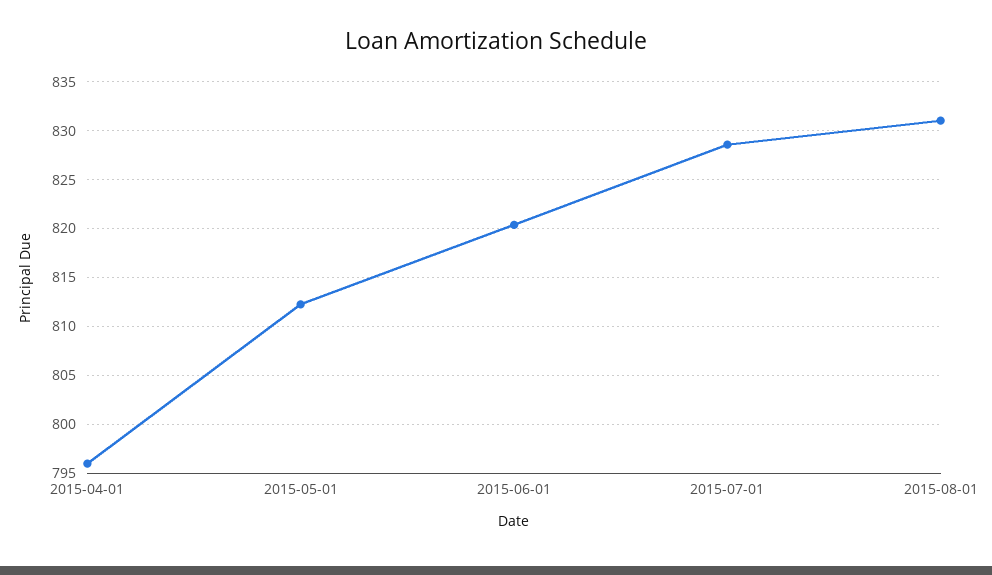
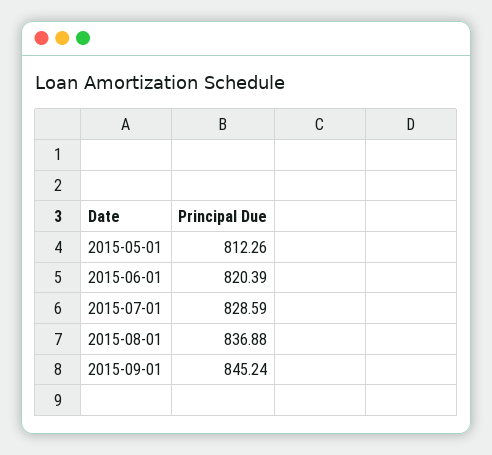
2015-04-01: 796 -> none
2015-08-01: 831 -> 836.88
2015-09-01: none -> 845.24

